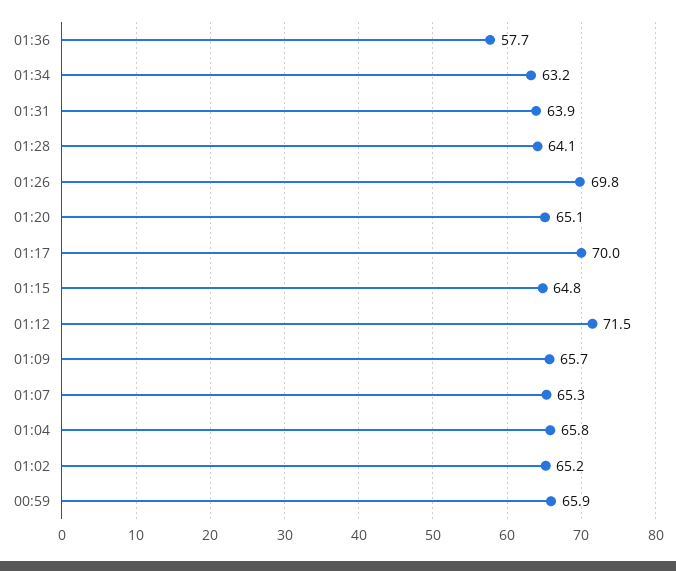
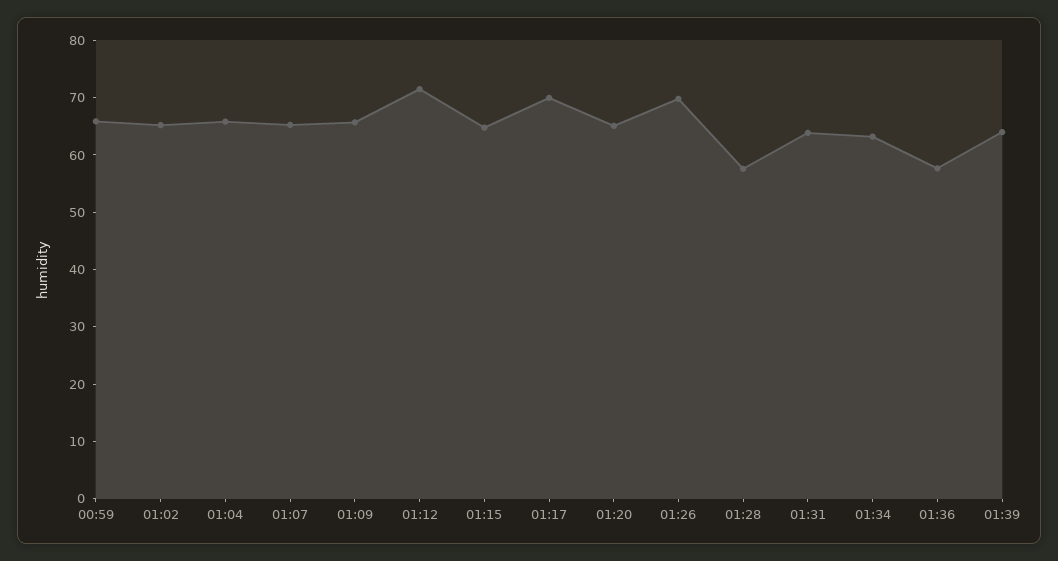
01:28: 64.1 -> 58
01:39: none -> 64

